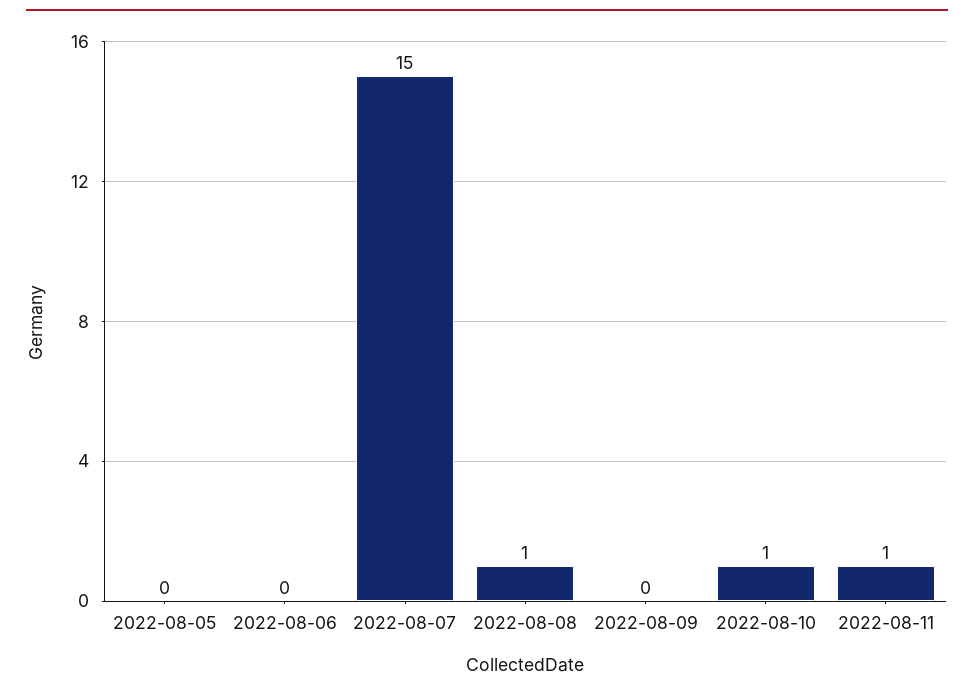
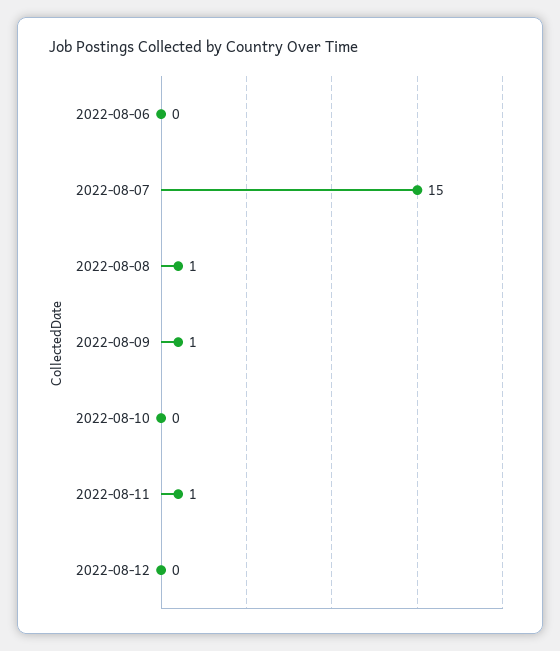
2022-08-05: 0 -> none
2022-08-09: 0 -> 1
2022-08-10: 1 -> 0
2022-08-12: none -> 0

